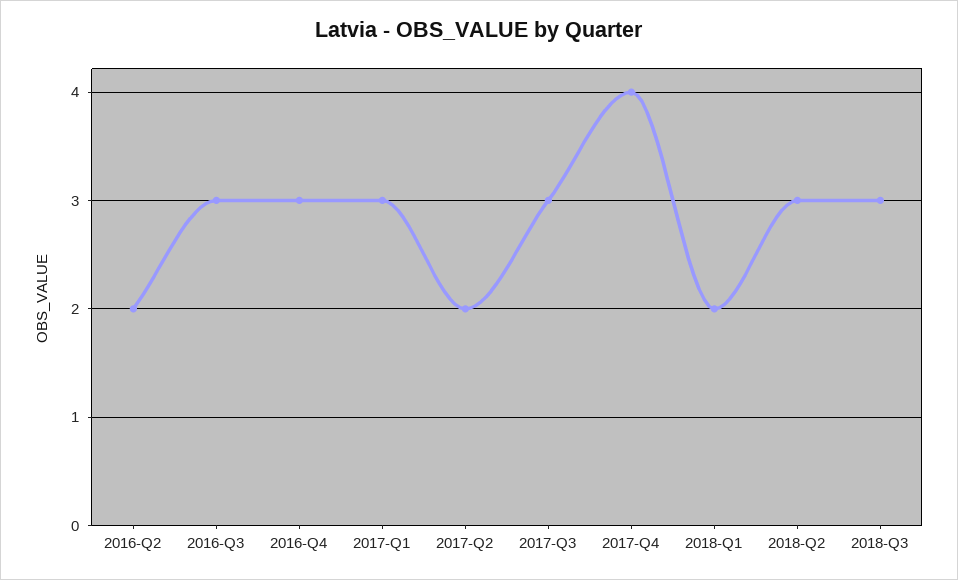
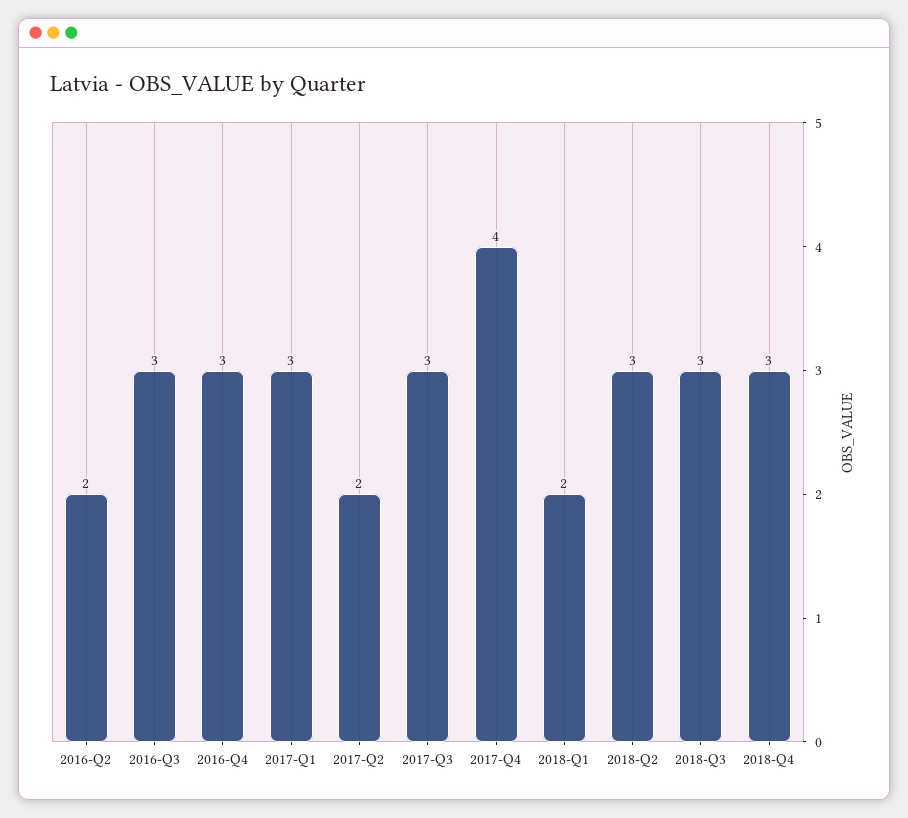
2018-Q4: none -> 3

